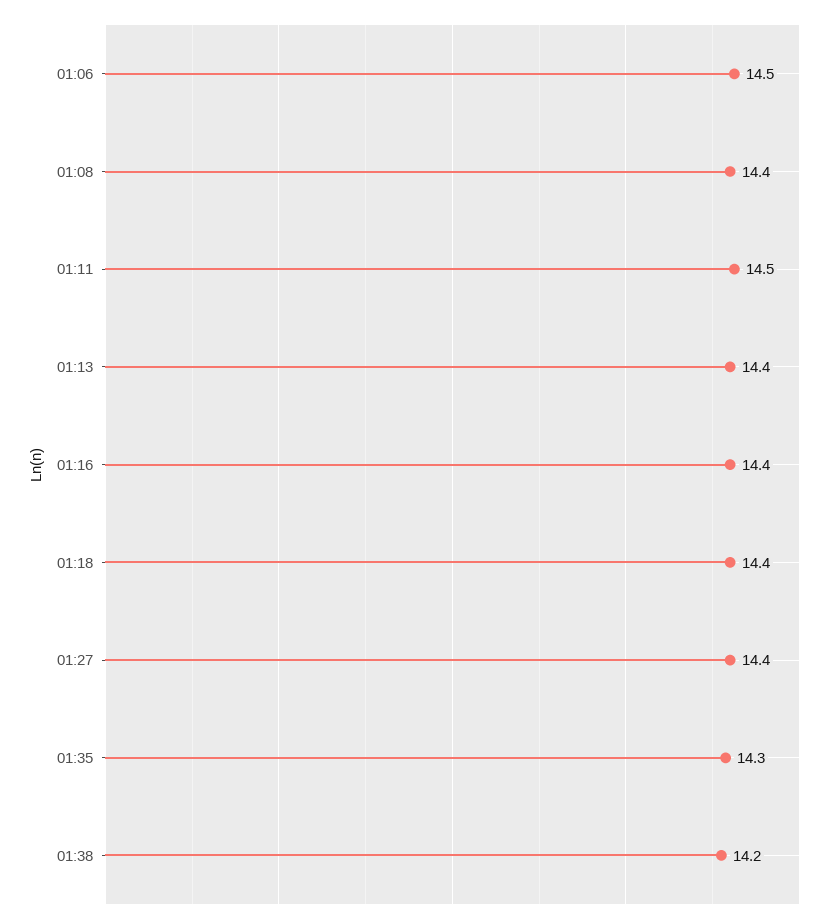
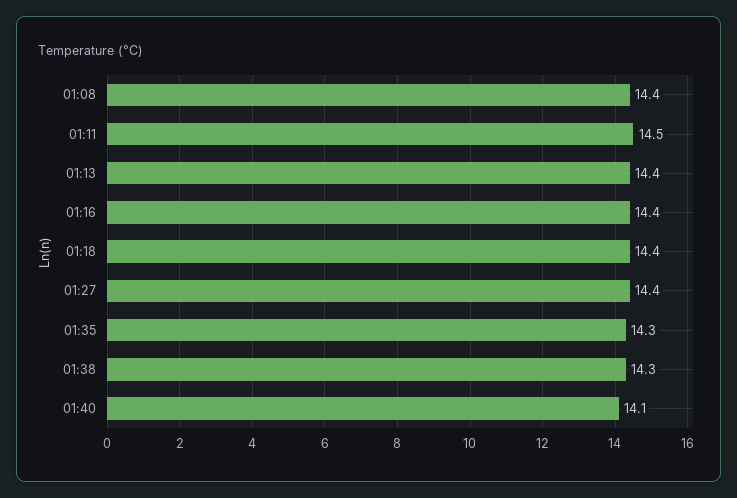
01:06: 14.5 -> none
01:38: 14.2 -> 14.3
01:40: none -> 14.1

